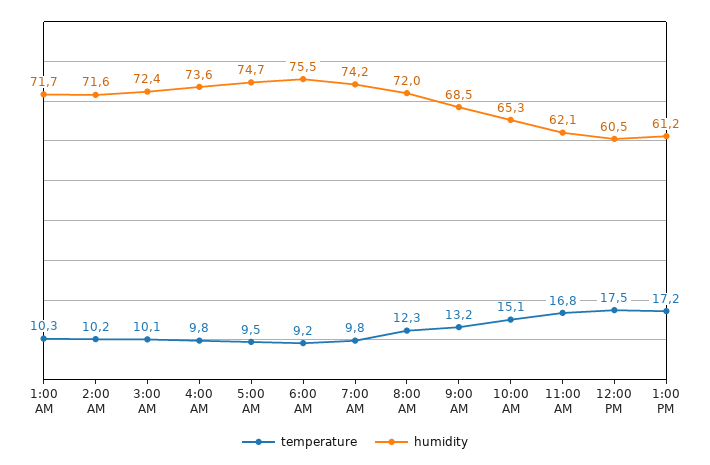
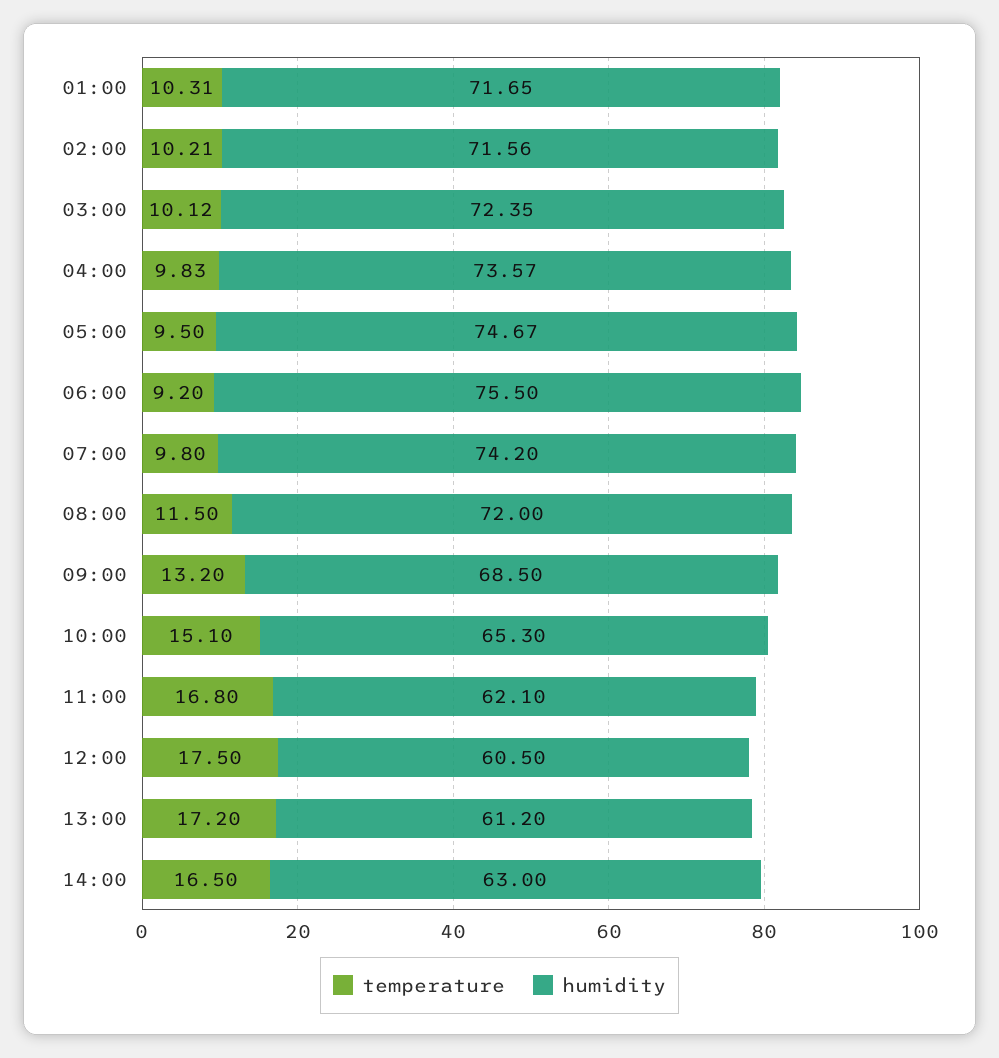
temperature, 8:00 AM: 12.3 -> 11.5
temperature, 14:00: none -> 16.5
humidity, 14:00: none -> 63

